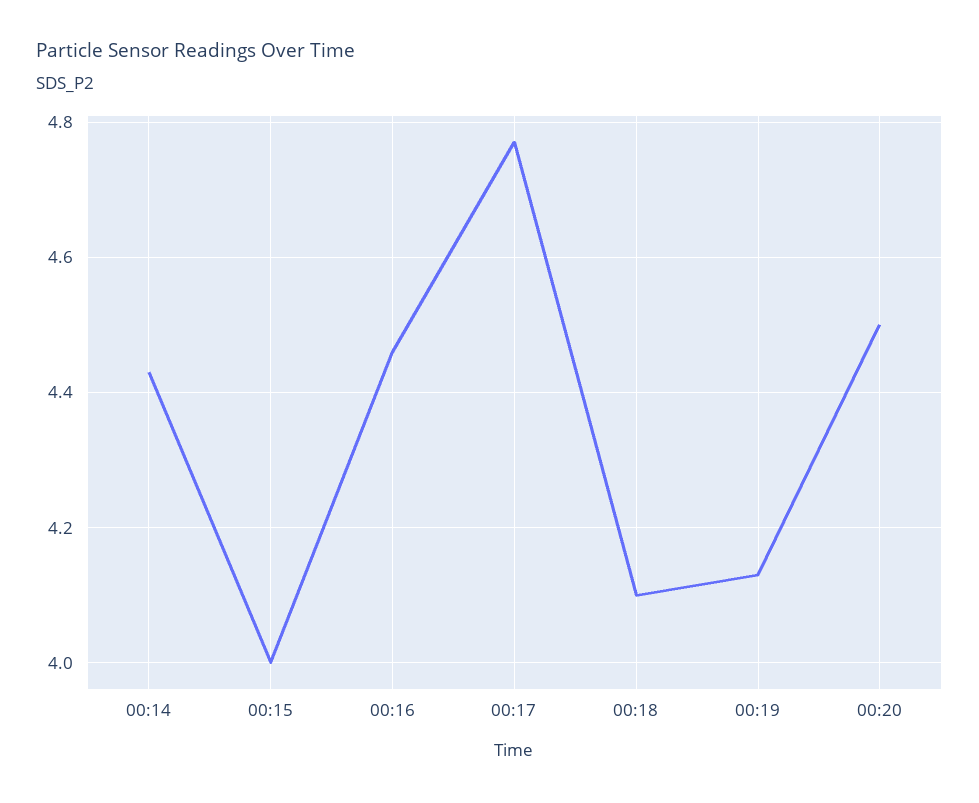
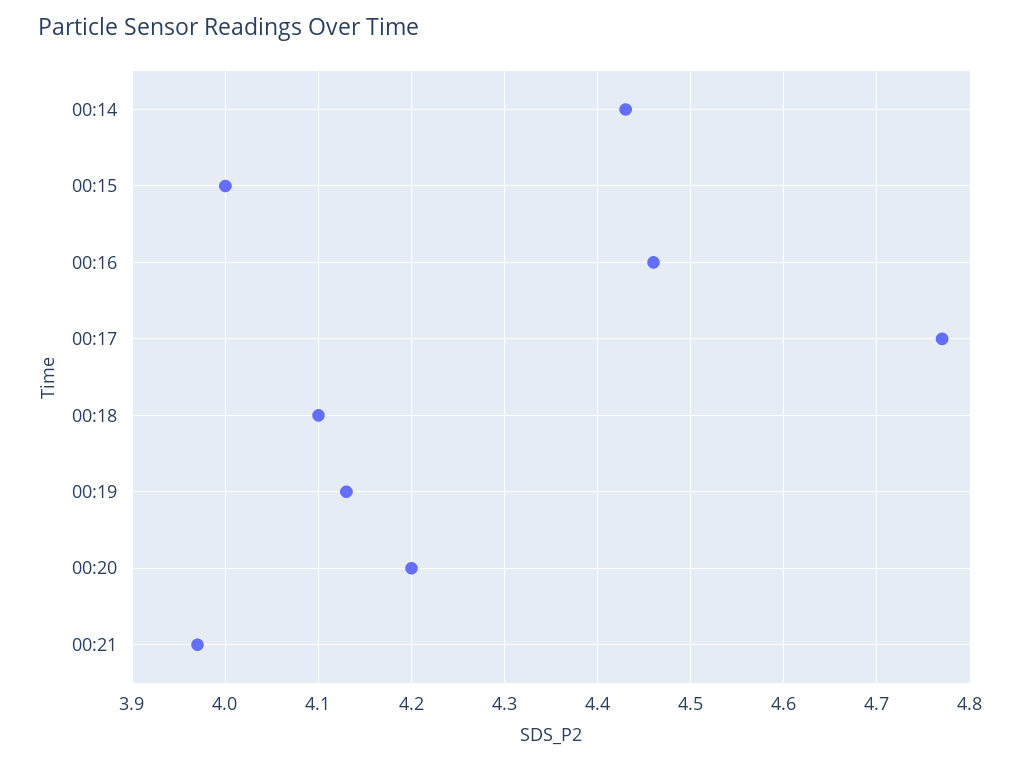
00:20: 4.5 -> 4.2
00:21: none -> 3.97

